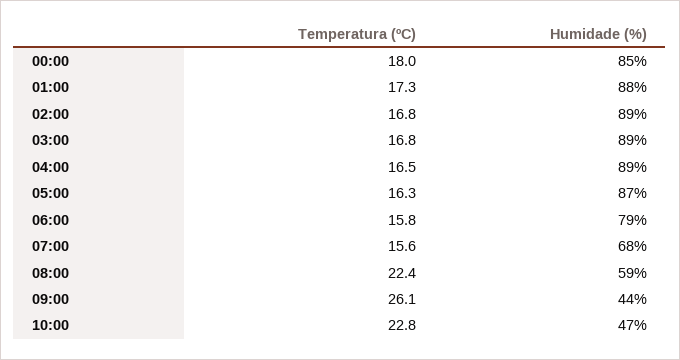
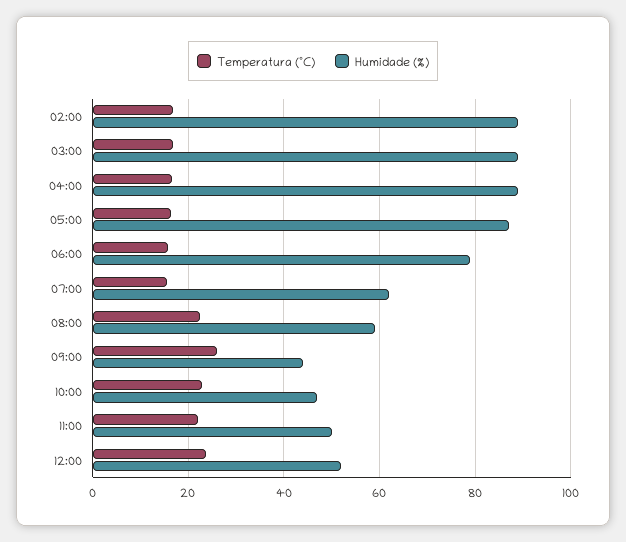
Temperatura (ºC), 00:00: 18 -> none
Humidade (%), 00:00: 85 -> none
Temperatura (ºC), 01:00: 17.3 -> none
Humidade (%), 01:00: 88 -> none
Humidade (%), 07:00: 68 -> 62
Temperatura (ºC), 11:00: none -> 22
Humidade (%), 11:00: none -> 50
Temperatura (ºC), 12:00: none -> 24
Humidade (%), 12:00: none -> 52

